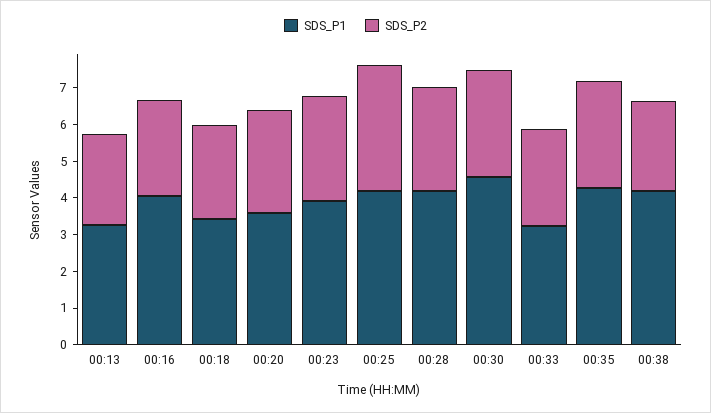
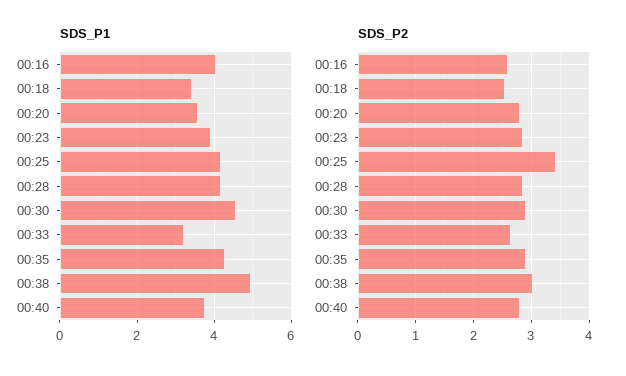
SDS_P1, 00:13: 3.25 -> none
SDS_P2, 00:13: 2.5 -> none
SDS_P1, 00:38: 4.25 -> 5
SDS_P2, 00:38: 2.5 -> 3
SDS_P1, 00:40: none -> 3.8
SDS_P2, 00:40: none -> 2.8

